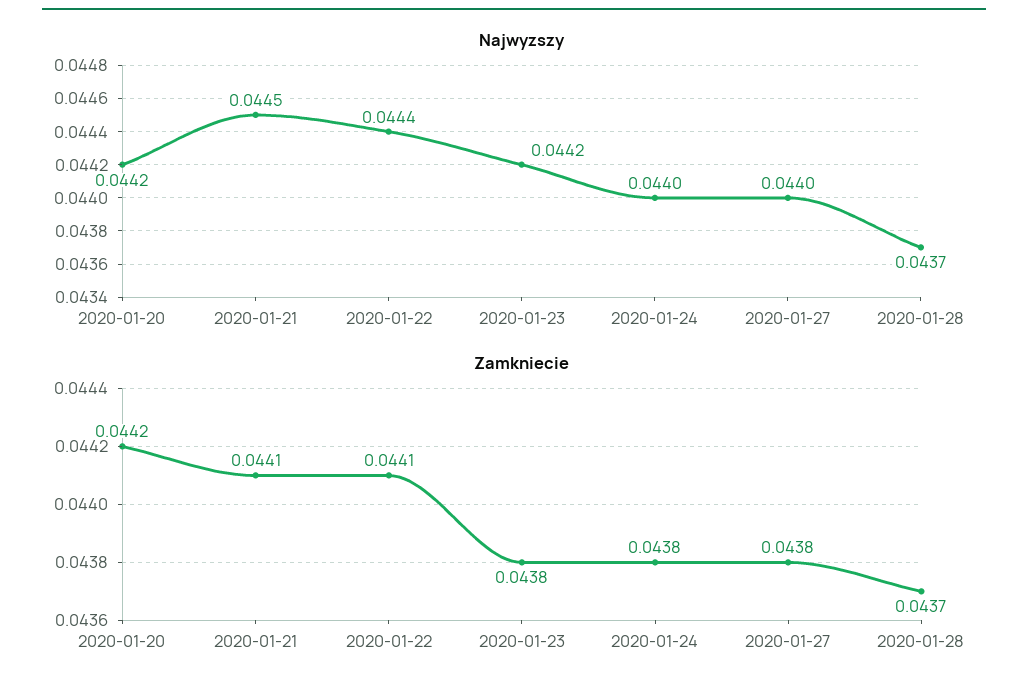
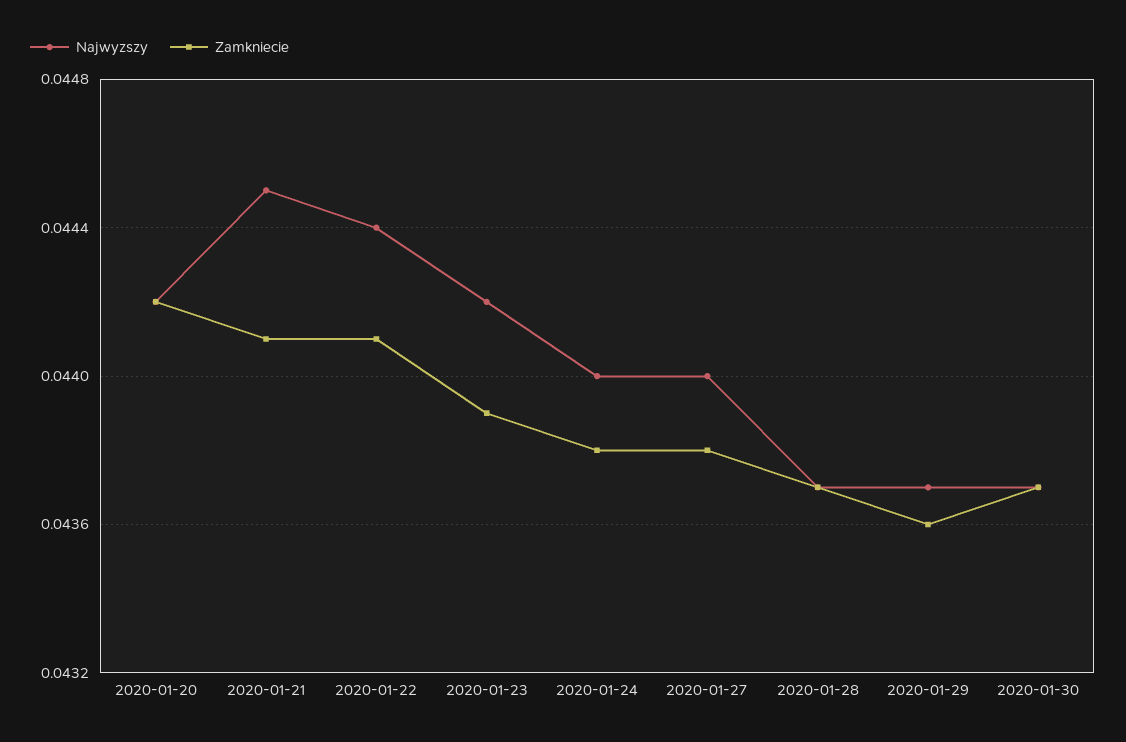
Zamkniecie, 2020-01-23: 0.0438 -> 0.0439
Najwyzszy, 2020-01-29: none -> 0.0437
Zamkniecie, 2020-01-29: none -> 0.0436
Najwyzszy, 2020-01-30: none -> 0.0437
Zamkniecie, 2020-01-30: none -> 0.0437

